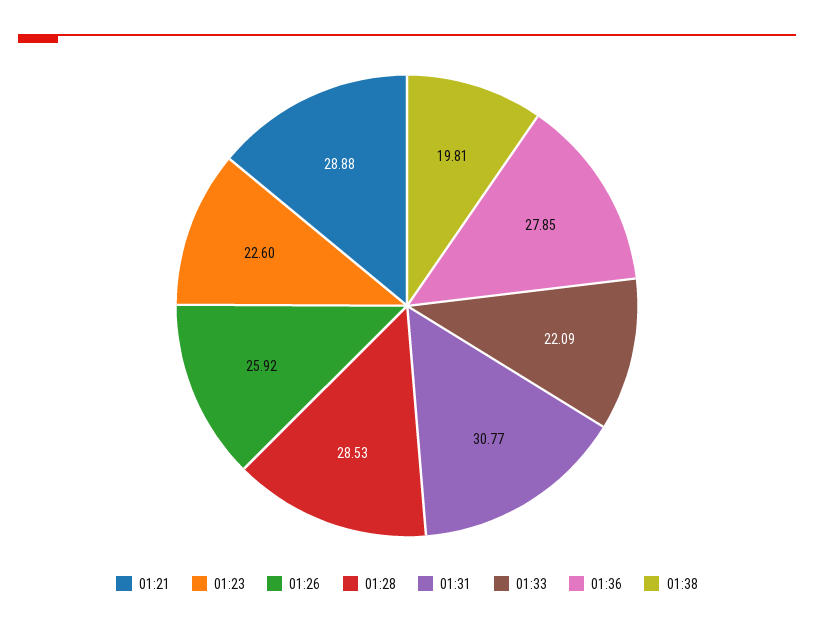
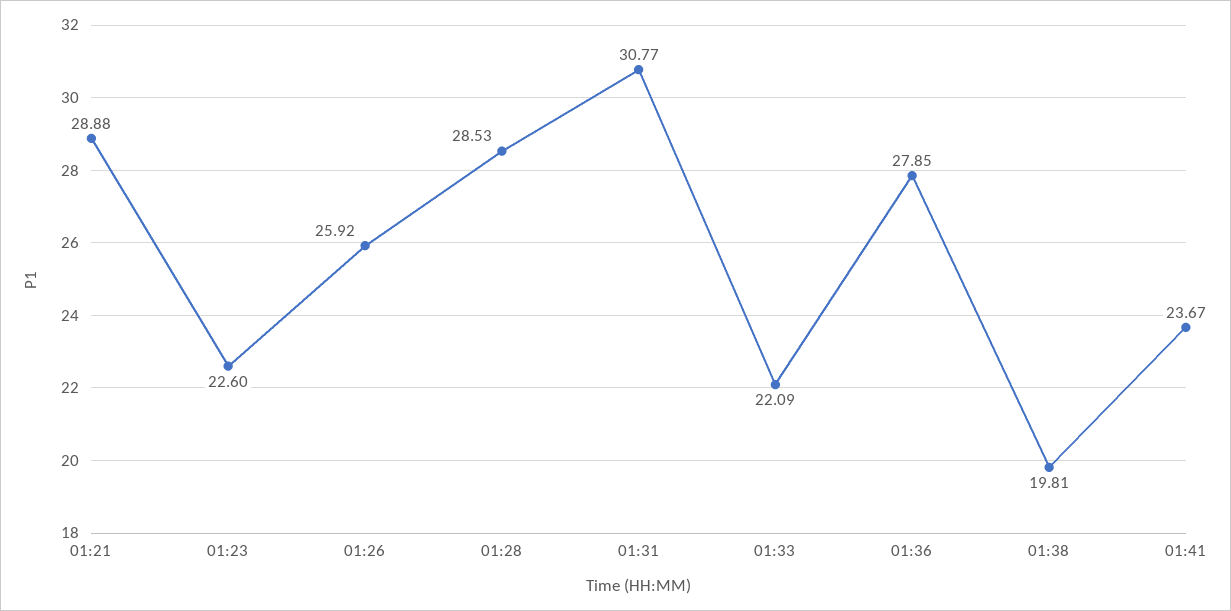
01:41: none -> 23.67

